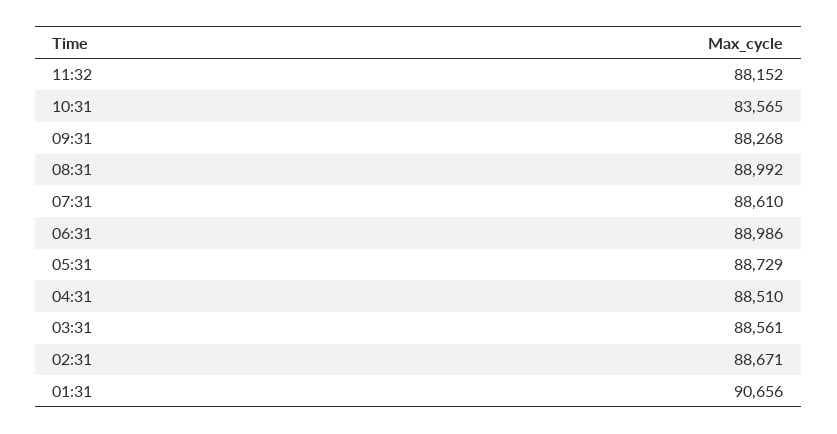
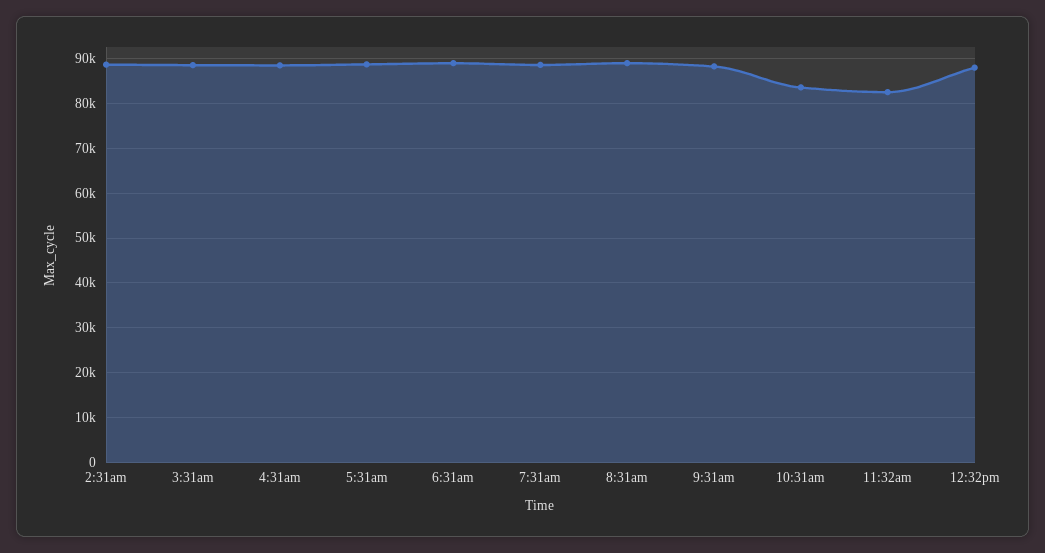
11:32: 88152 -> 82000
01:31: 90656 -> none
12:32pm: none -> 88000

